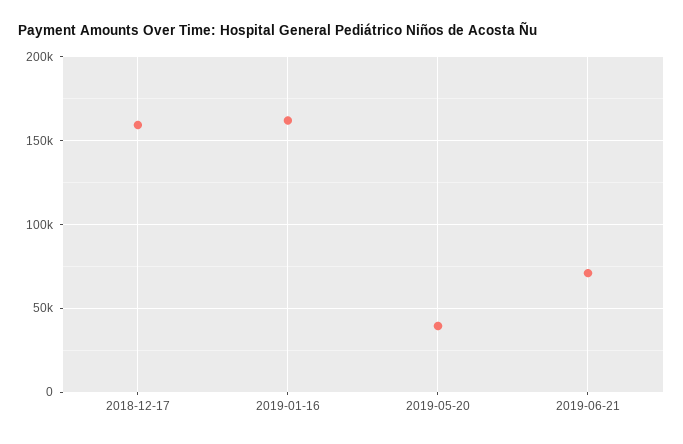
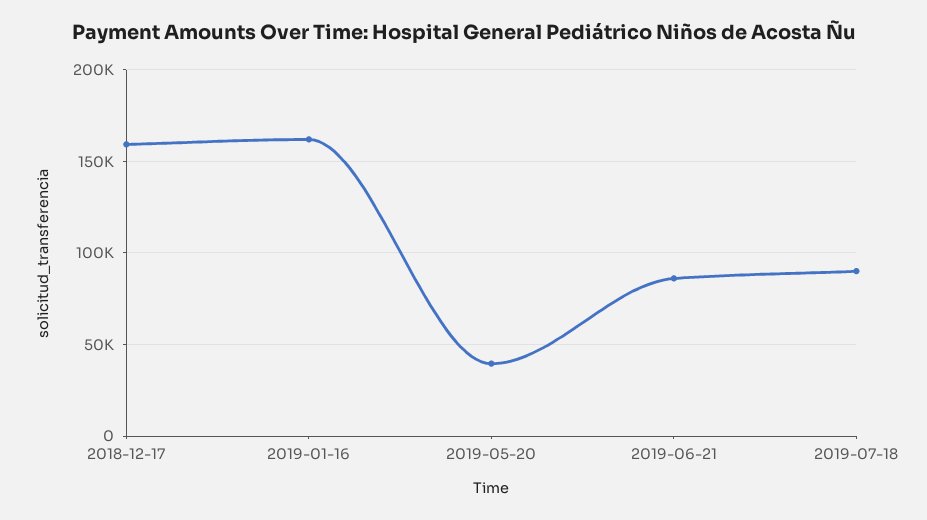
2019-06-21: 70000 -> 85000
2019-07-18: none -> 90000

